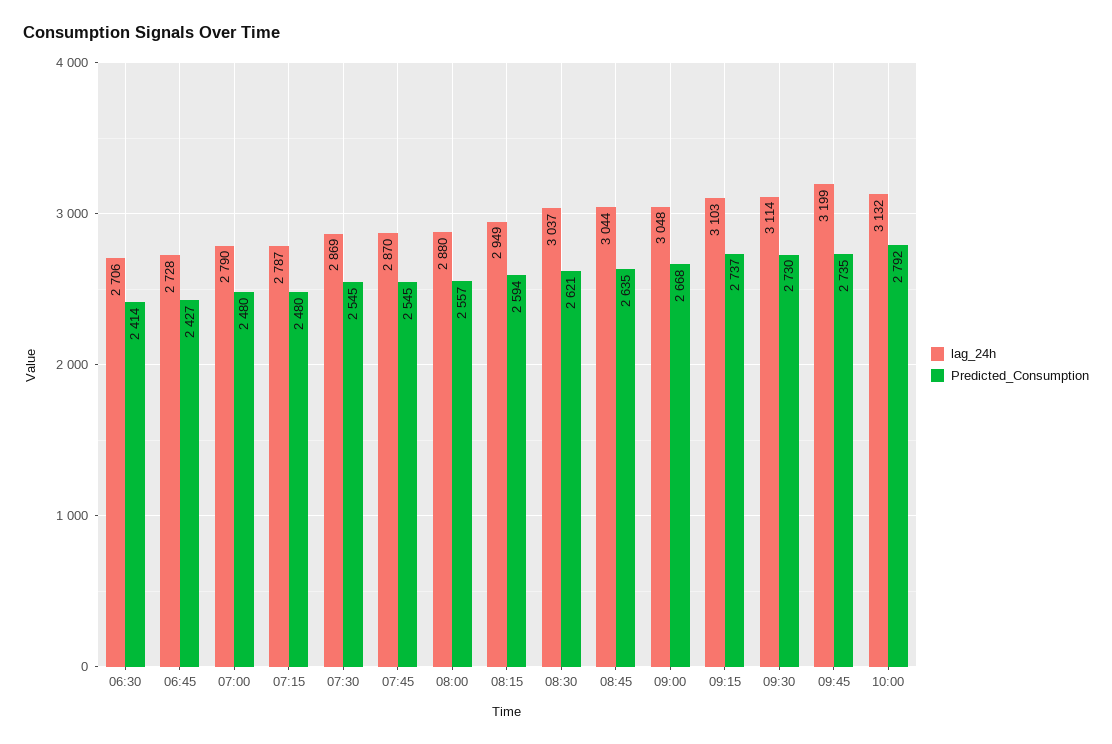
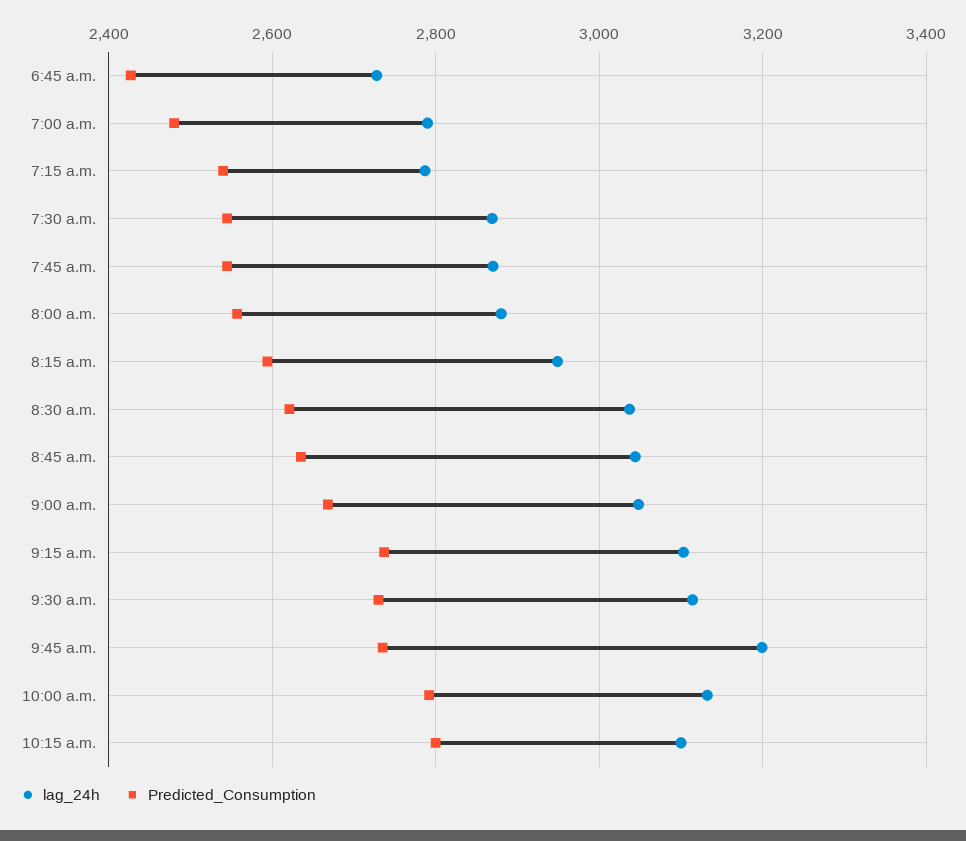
lag_24h, 06:30: 2706 -> none
Predicted_Consumption, 06:30: 2414 -> none
Predicted_Consumption, 07:15: 2480 -> 2540
lag_24h, 10:15 a.m.: none -> 3100
Predicted_Consumption, 10:15 a.m.: none -> 2800

